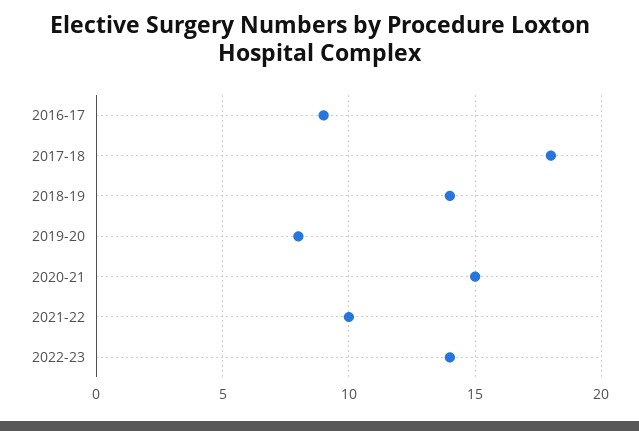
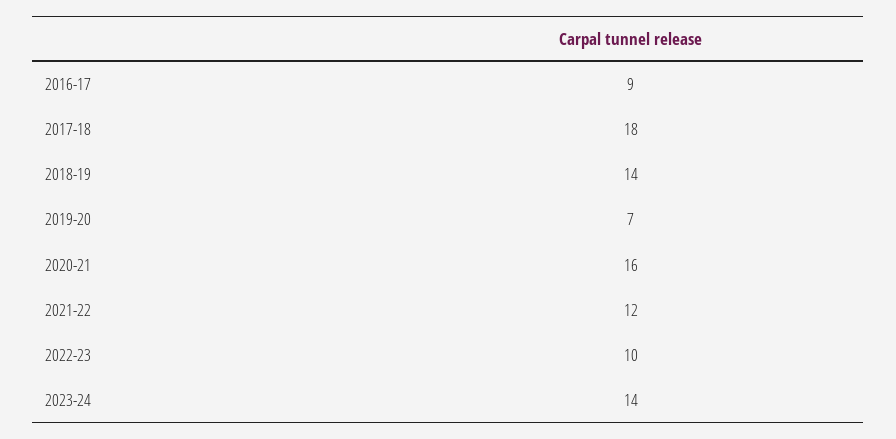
2019-20: 8 -> 7
2020-21: 15 -> 16
2021-22: 10 -> 12
2022-23: 14 -> 10
2023-24: none -> 14

